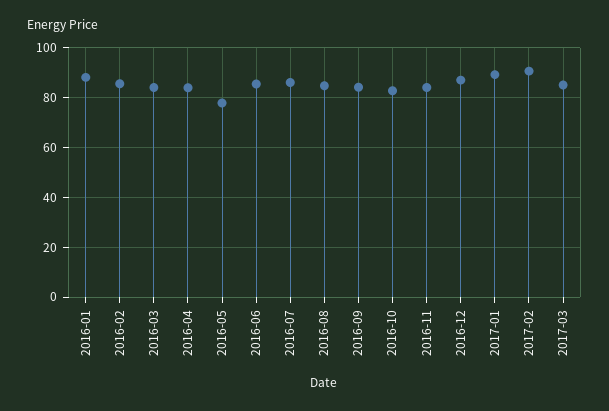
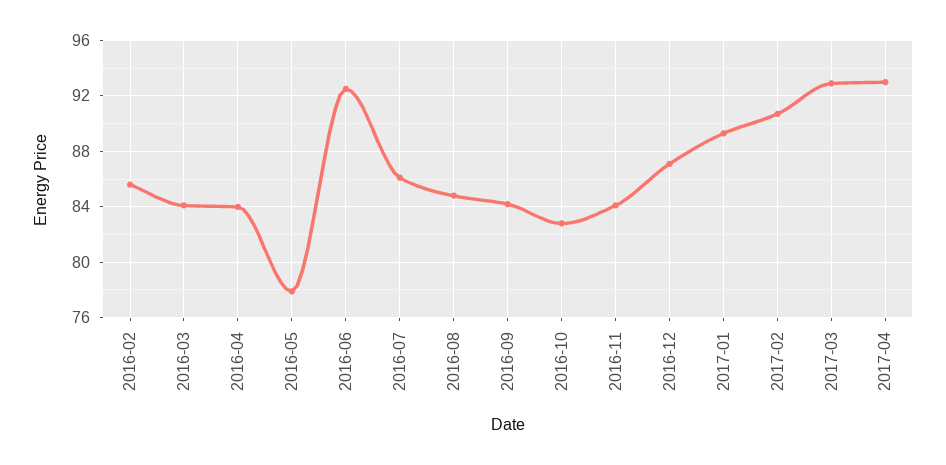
2016-01: 87.5 -> none
2016-06: 85 -> 92.5
2017-03: 85 -> 93
2017-04: none -> 93

